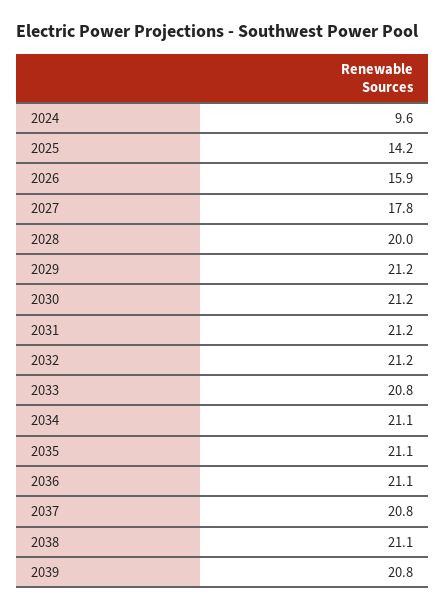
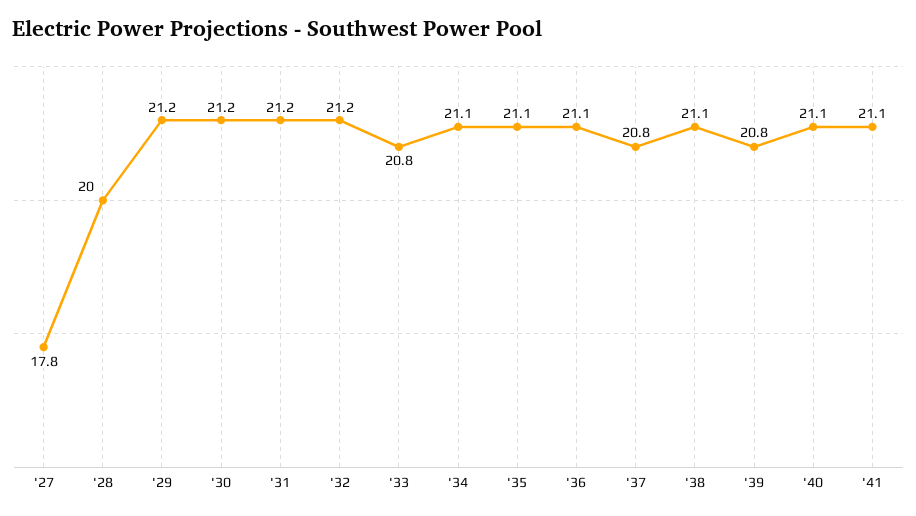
2024: 9.6 -> none
2025: 14.2 -> none
2026: 15.9 -> none
'40: none -> 21.1
'41: none -> 21.1

